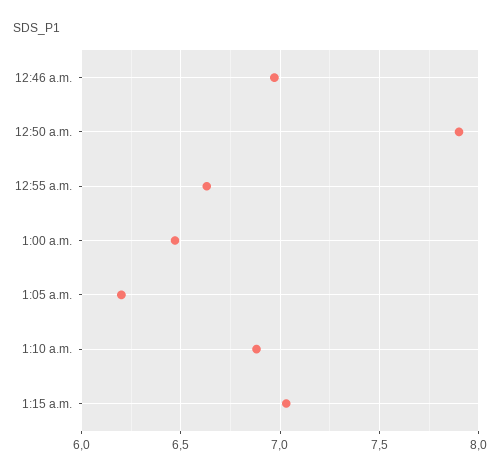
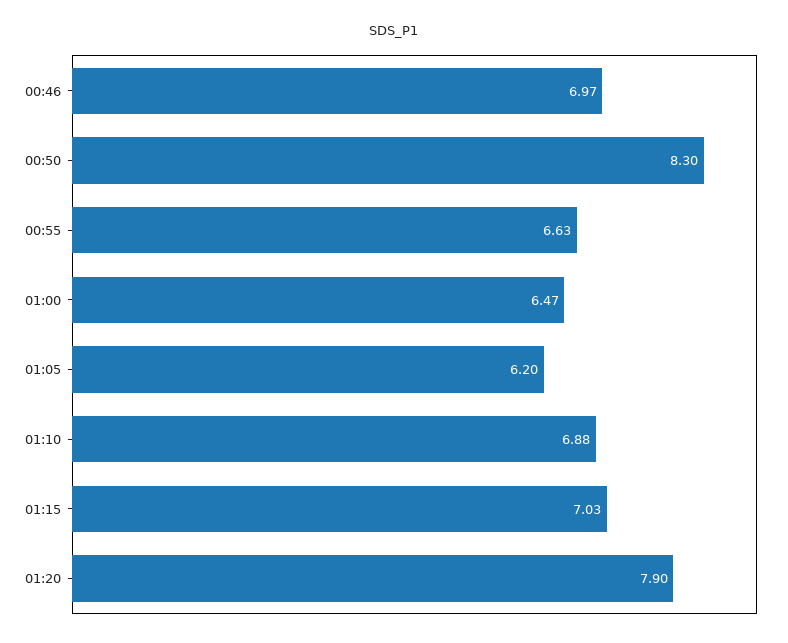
12:50 a.m.: 7.9 -> 8.3
01:20: none -> 7.9

